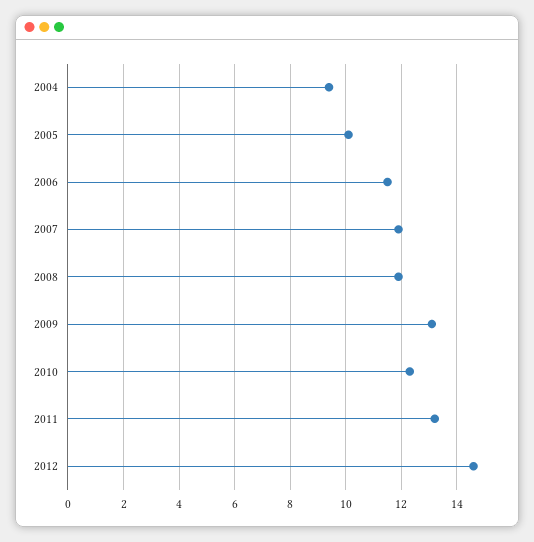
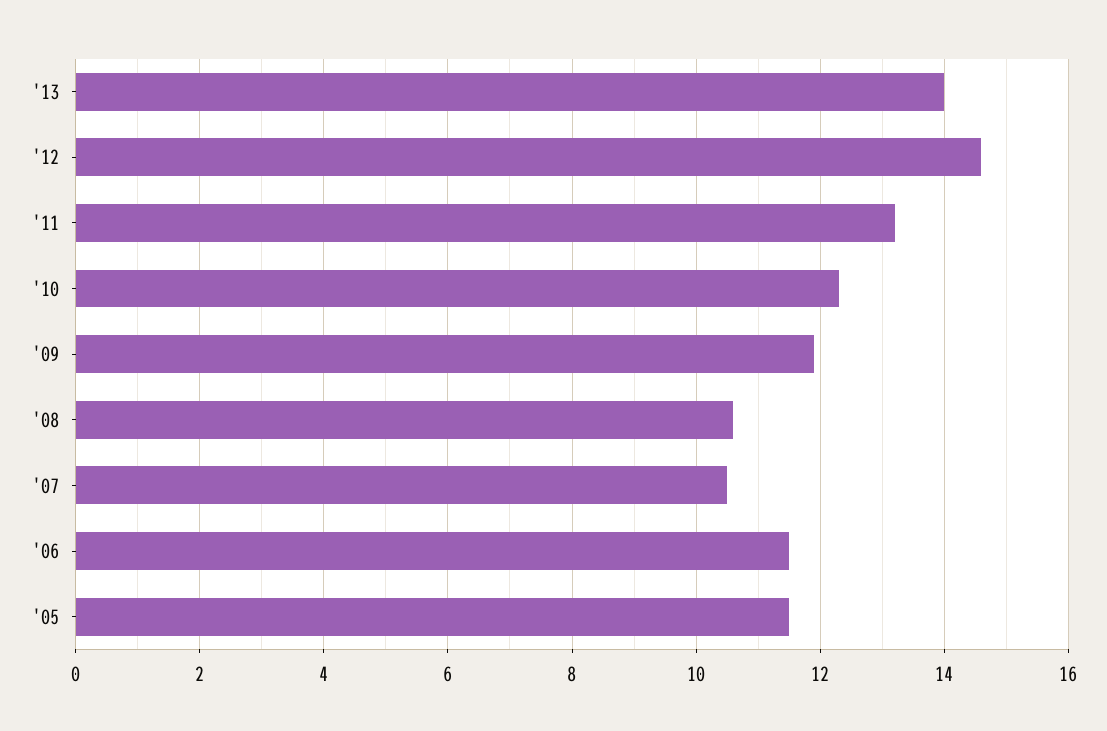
2004: 9.5 -> none
2005: 10 -> 11.5
2007: 12 -> 10.5
2008: 12 -> 10.5
2009: 13 -> 12
'13: none -> 14

